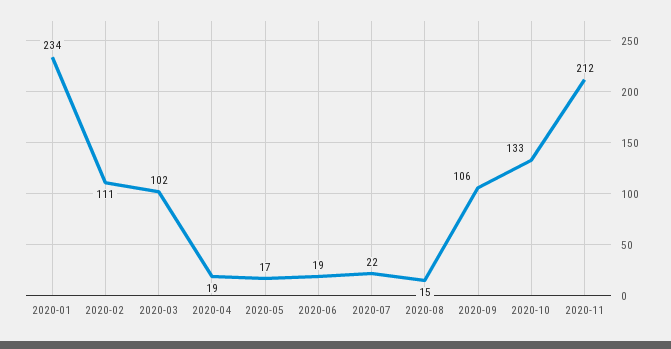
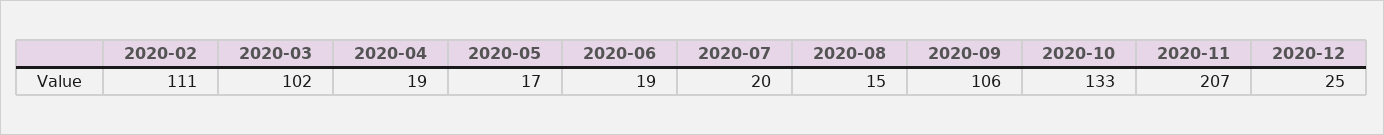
2020-01: 234 -> none
2020-07: 22 -> 20
2020-11: 212 -> 207
2020-12: none -> 25

